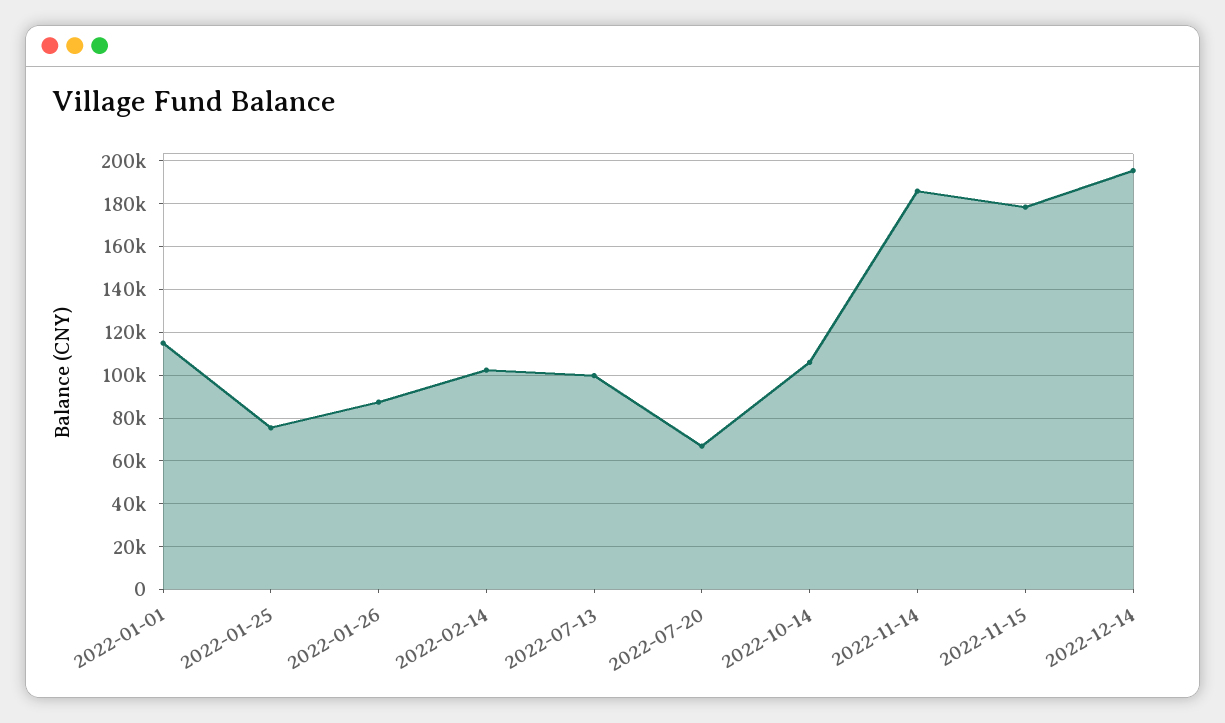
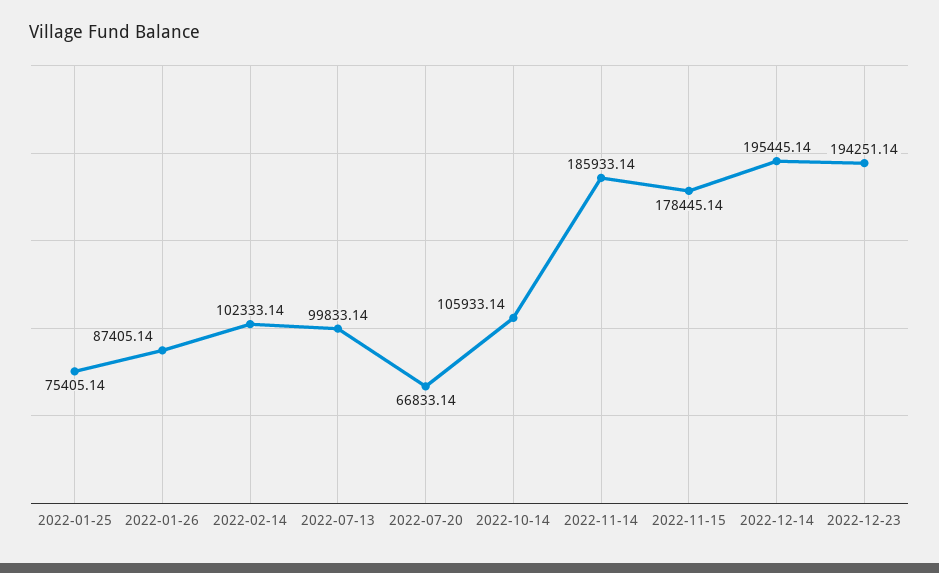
2022-01-01: 115000 -> none
2022-12-23: none -> 194251.14

